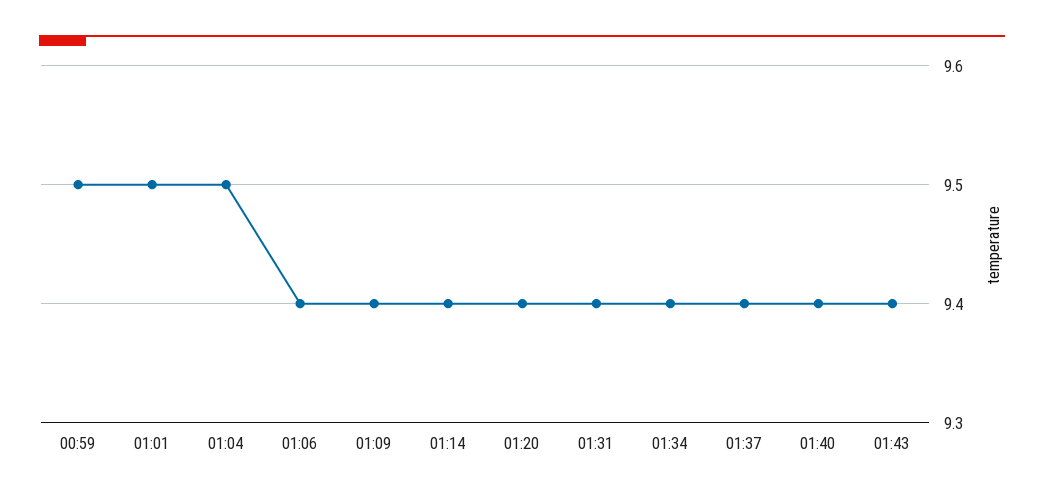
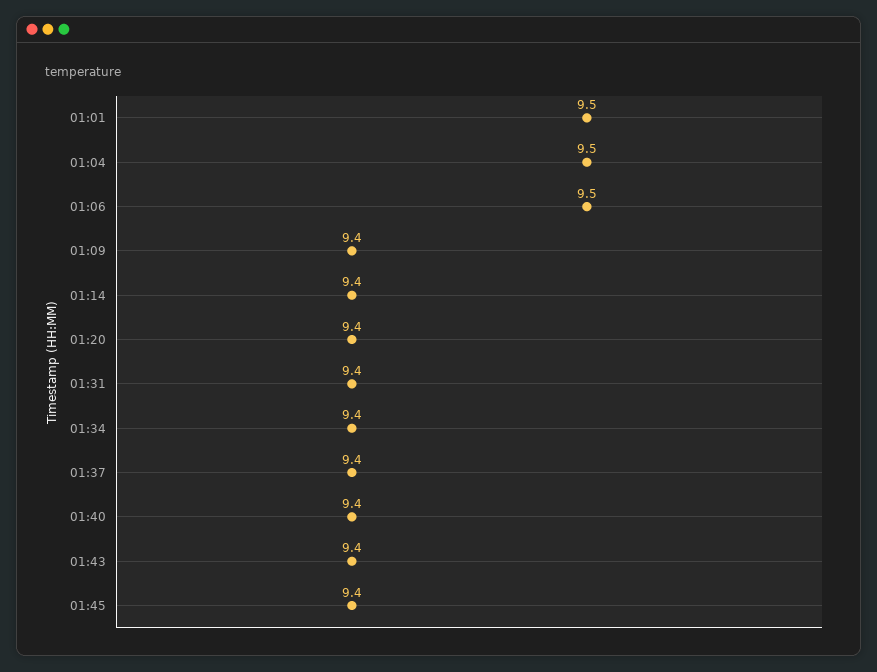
00:59: 9.5 -> none
01:06: 9.4 -> 9.5
01:45: none -> 9.4

